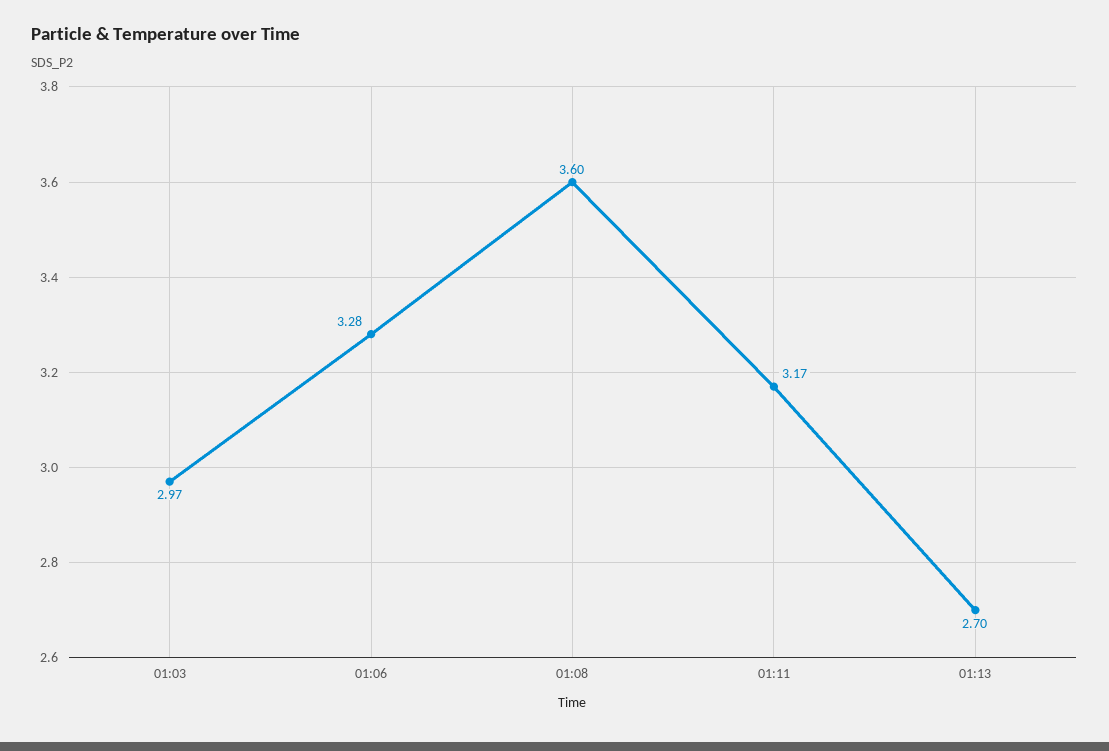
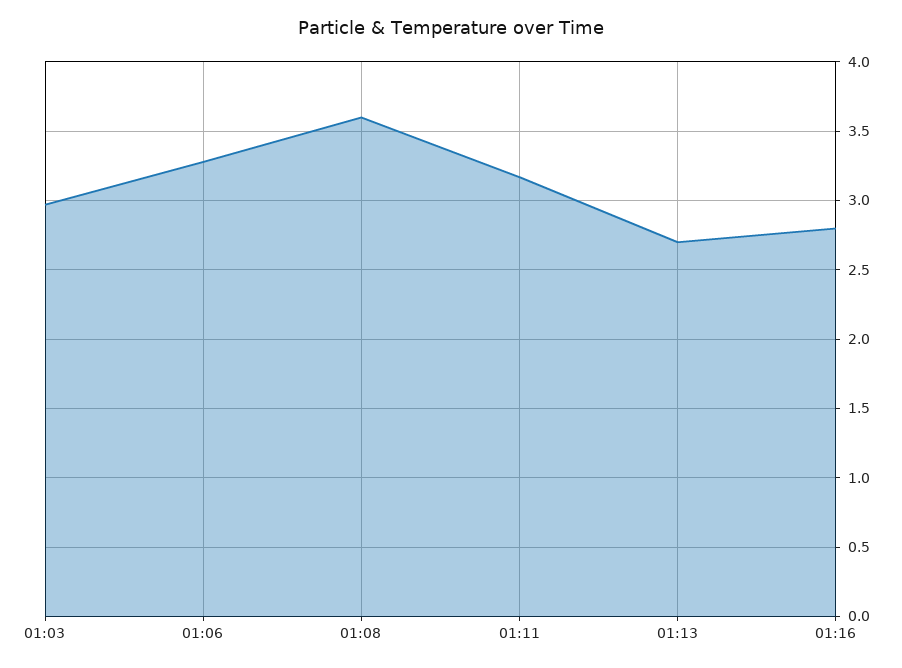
01:16: none -> 2.8

